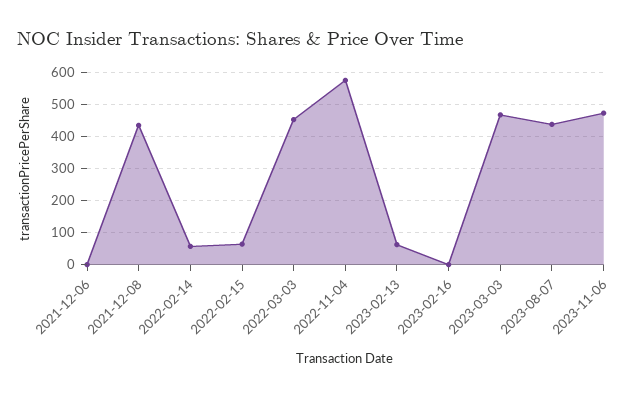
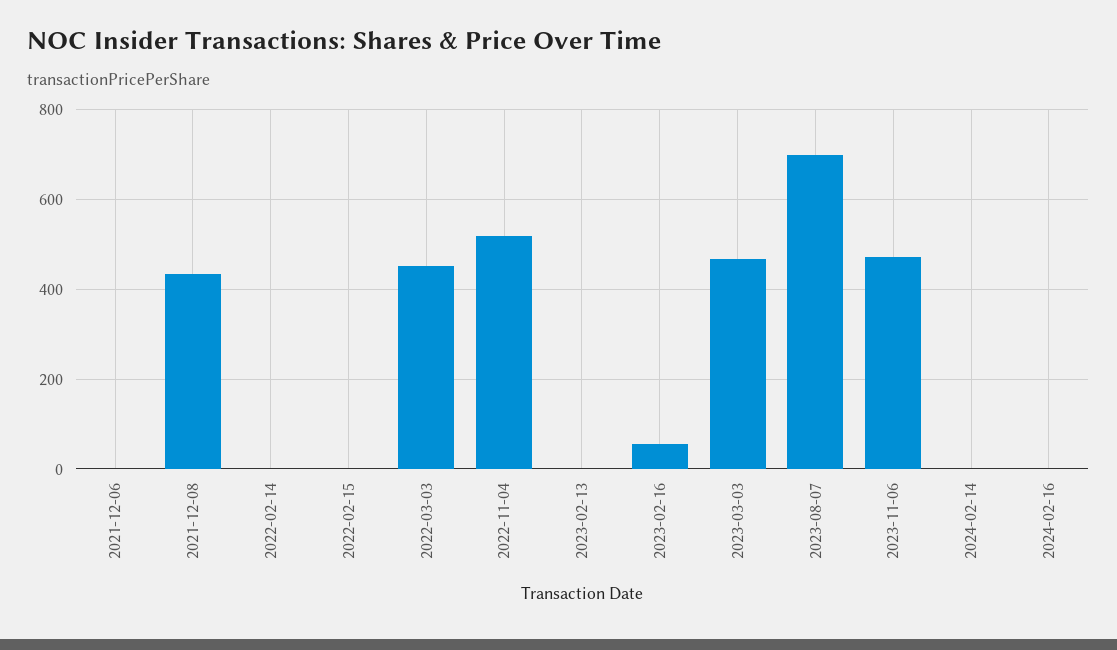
2022-02-14: 60 -> 0
2022-02-15: 60 -> 0
2022-11-04: 580 -> 520
2023-02-13: 60 -> 0
2023-02-16: 0 -> 60
2023-08-07: 440 -> 700
2024-02-14: none -> 0
2024-02-16: none -> 0

